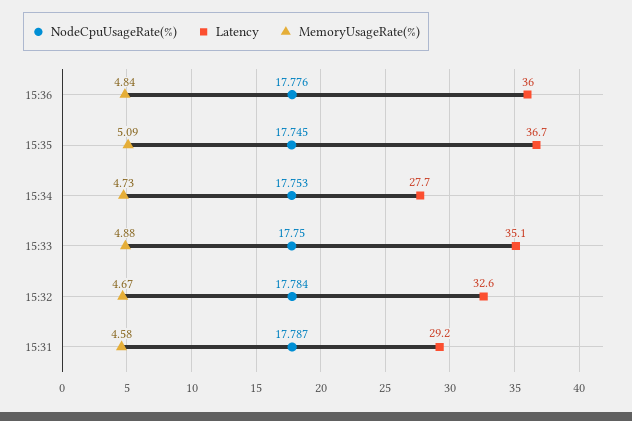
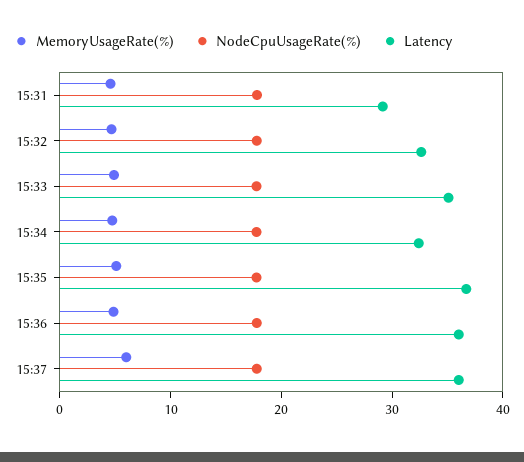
Latency, 15:34: 27.7 -> 32
MemoryUsageRate(%), 15:37: none -> 6
NodeCpuUsageRate(%), 15:37: none -> 18
Latency, 15:37: none -> 36

